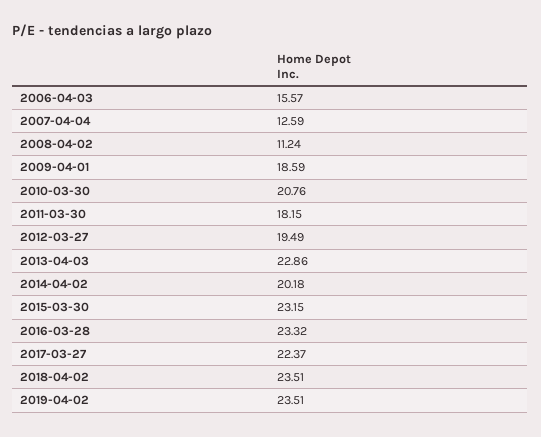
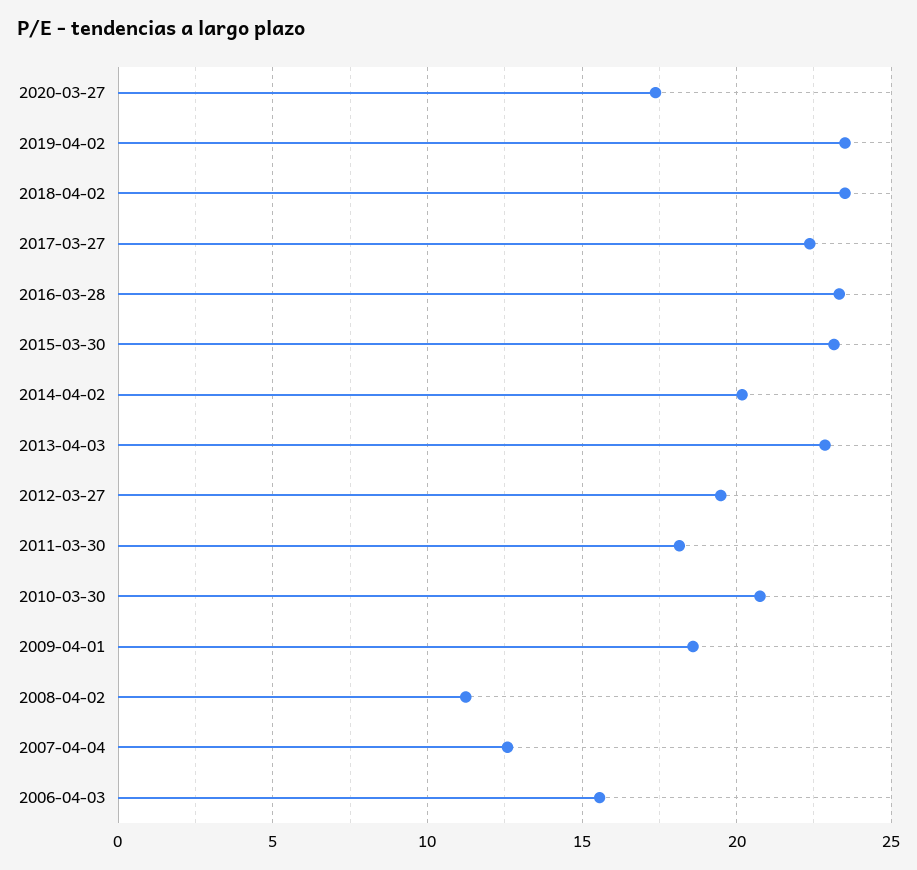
2020-03-27: none -> 17.5

